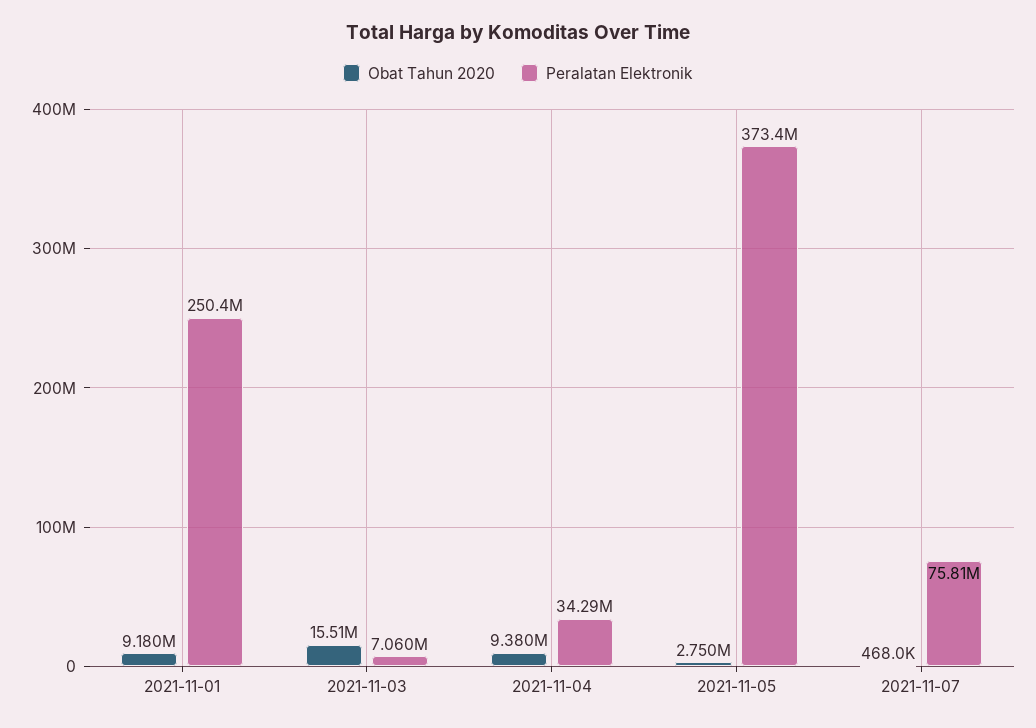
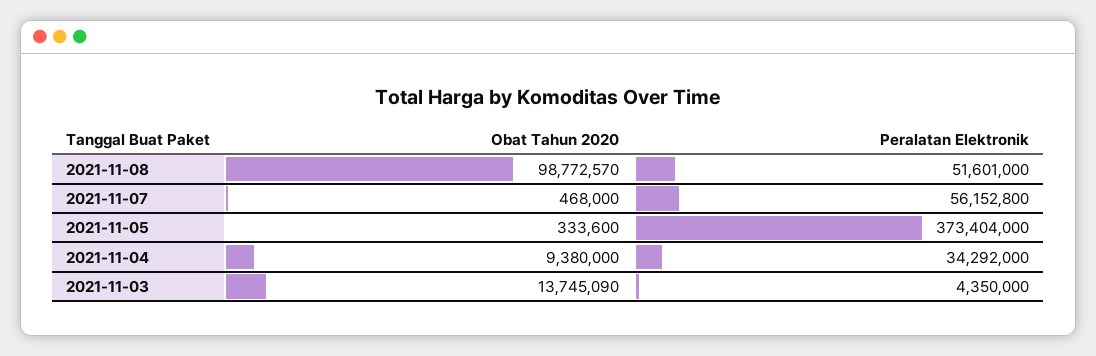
Obat Tahun 2020, 2021-11-01: 9180000 -> none
Peralatan Elektronik, 2021-11-01: 250400000 -> none
Obat Tahun 2020, 2021-11-03: 15510000 -> 13745090
Peralatan Elektronik, 2021-11-03: 7060000 -> 4350000
Obat Tahun 2020, 2021-11-05: 2750000 -> 333600
Peralatan Elektronik, 2021-11-07: 75810000 -> 56152800
Obat Tahun 2020, 2021-11-08: none -> 98772570
Peralatan Elektronik, 2021-11-08: none -> 51601000

